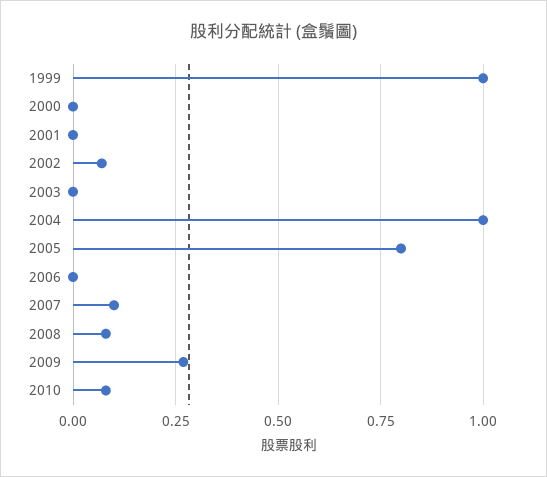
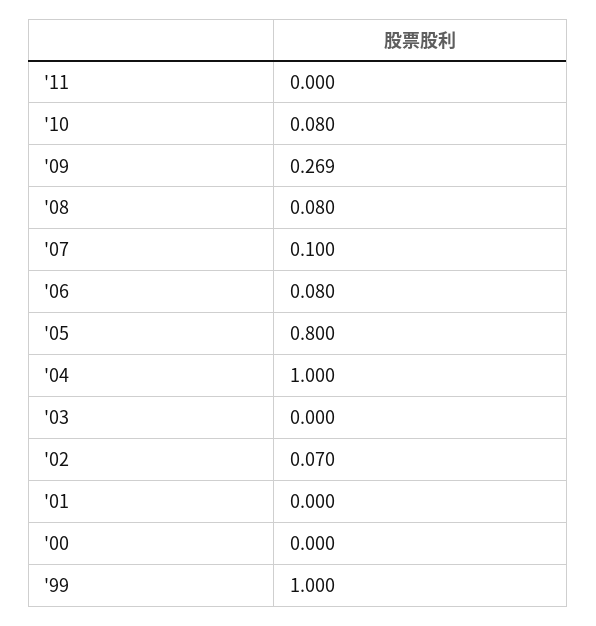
2006: 0 -> 0.08
'11: none -> 0

